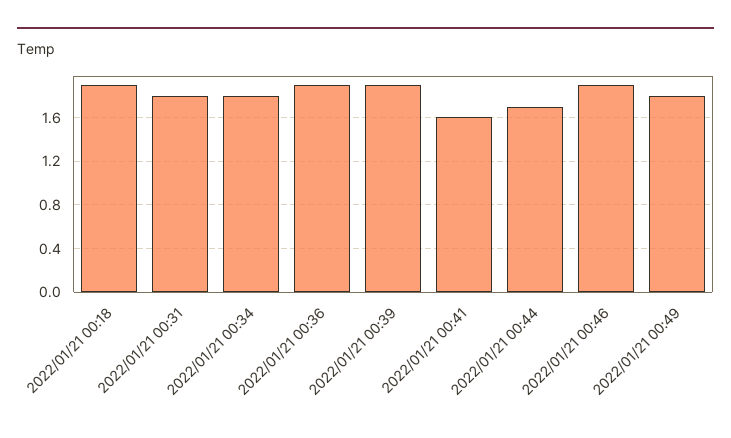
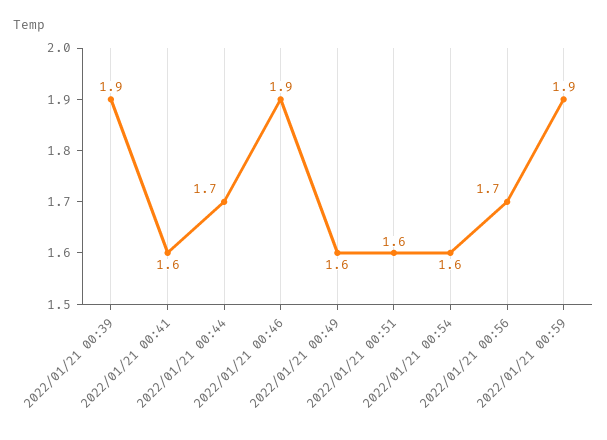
2022/01/21 00:18: 1.9 -> none
2022/01/21 00:31: 1.8 -> none
2022/01/21 00:34: 1.8 -> none
2022/01/21 00:36: 1.9 -> none
2022/01/21 00:49: 1.8 -> 1.6
2022/01/21 00:51: none -> 1.6
2022/01/21 00:54: none -> 1.6
2022/01/21 00:56: none -> 1.7
2022/01/21 00:59: none -> 1.9

